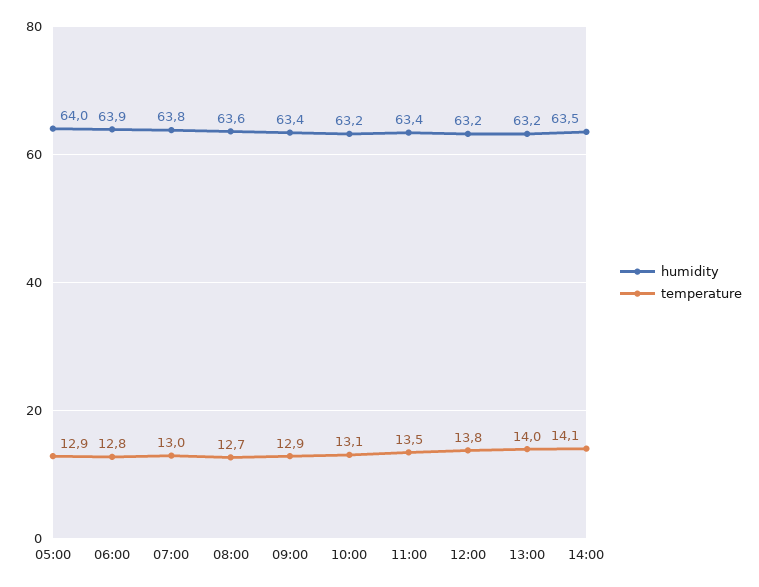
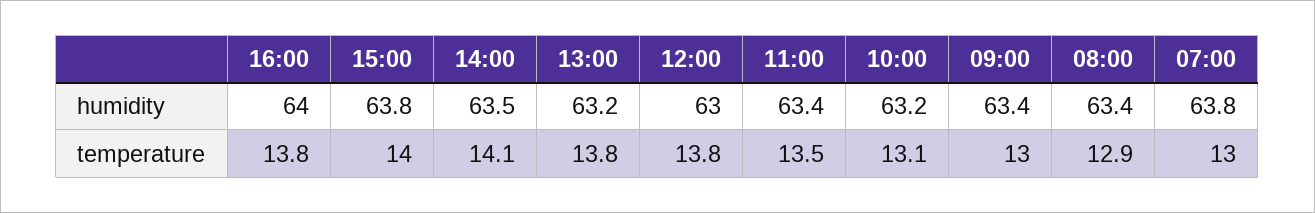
humidity, 05:00: 64 -> none
temperature, 05:00: 12.9 -> none
humidity, 06:00: 63.9 -> none
temperature, 06:00: 12.8 -> none
humidity, 08:00: 63.6 -> 63.4
temperature, 08:00: 12.7 -> 12.9
temperature, 09:00: 12.9 -> 13
humidity, 12:00: 63.2 -> 63
temperature, 13:00: 14 -> 13.8
humidity, 16:00: none -> 64
humidity, 15:00: none -> 63.8
temperature, 16:00: none -> 13.8
temperature, 15:00: none -> 14

